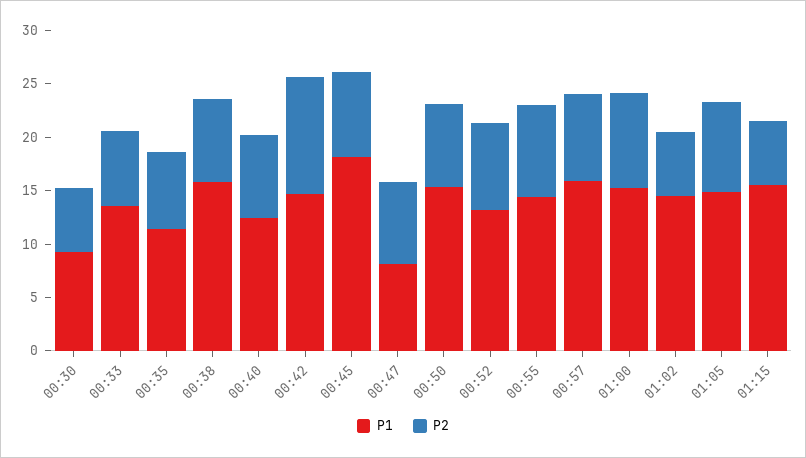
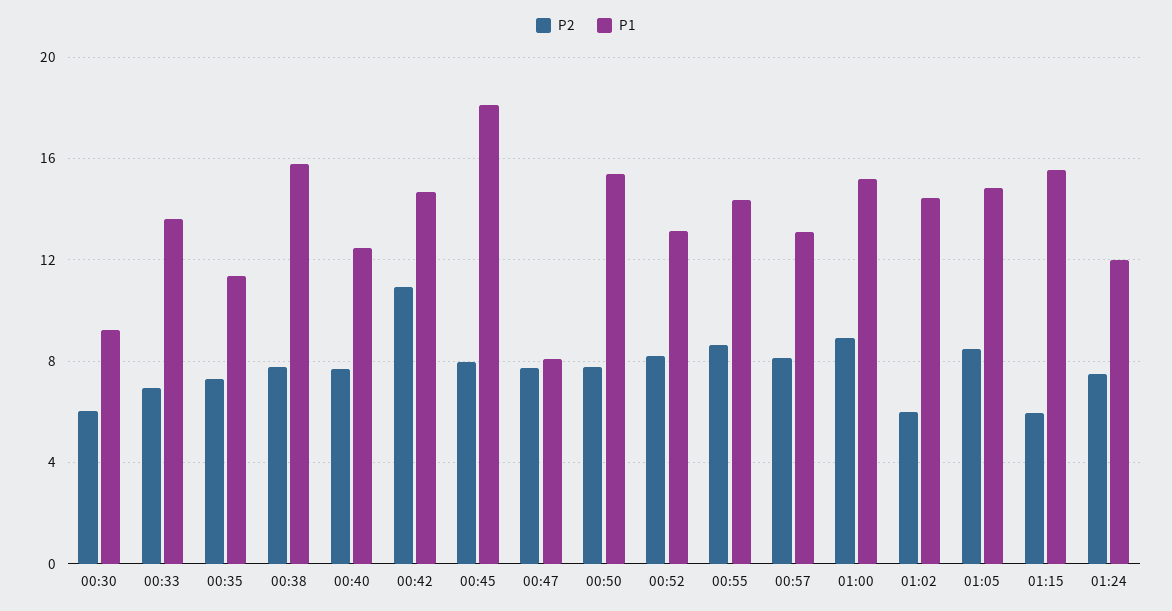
P1, 00:57: 16 -> 13
P2, 01:24: none -> 7.5
P1, 01:24: none -> 12

